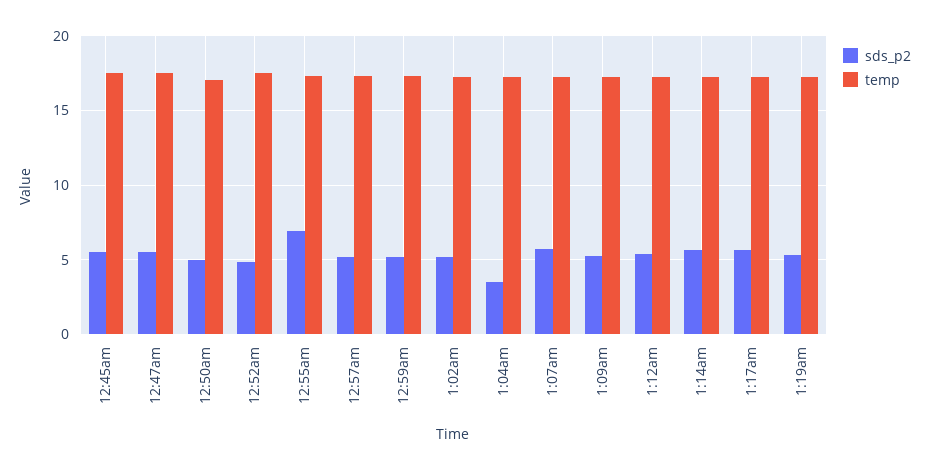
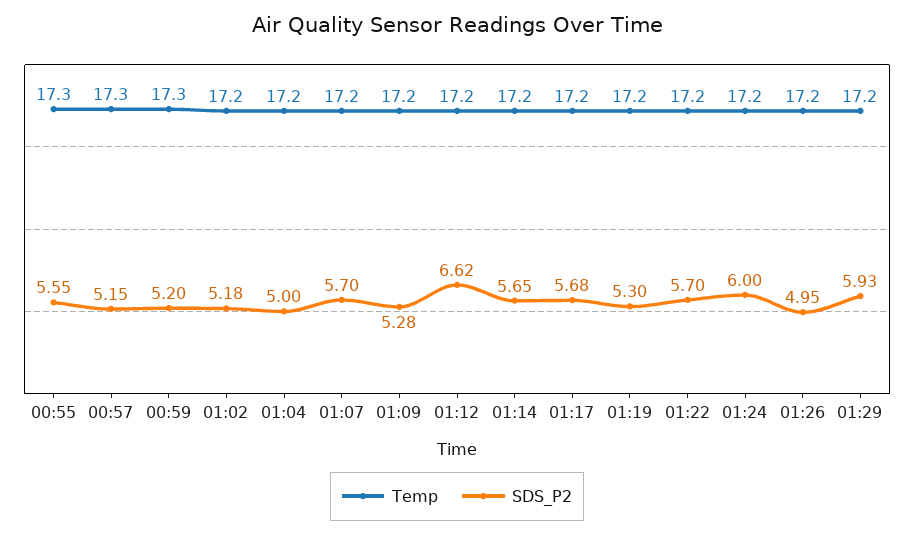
sds_p2, 12:45am: 5.5 -> none
temp, 12:45am: 17.5 -> none
sds_p2, 12:47am: 5.5 -> none
temp, 12:47am: 17.5 -> none
sds_p2, 12:50am: 5 -> none
temp, 12:50am: 17 -> none
sds_p2, 12:52am: 5 -> none
temp, 12:52am: 17.5 -> none
sds_p2, 12:55am: 7 -> 5.55
sds_p2, 1:04am: 3.5 -> 5
sds_p2, 1:12am: 5.5 -> 6.62
temp, 01:22: none -> 17.2
sds_p2, 01:22: none -> 5.7
temp, 01:24: none -> 17.2
sds_p2, 01:24: none -> 6
temp, 01:26: none -> 17.2
sds_p2, 01:26: none -> 4.95
temp, 01:29: none -> 17.2
sds_p2, 01:29: none -> 5.93

